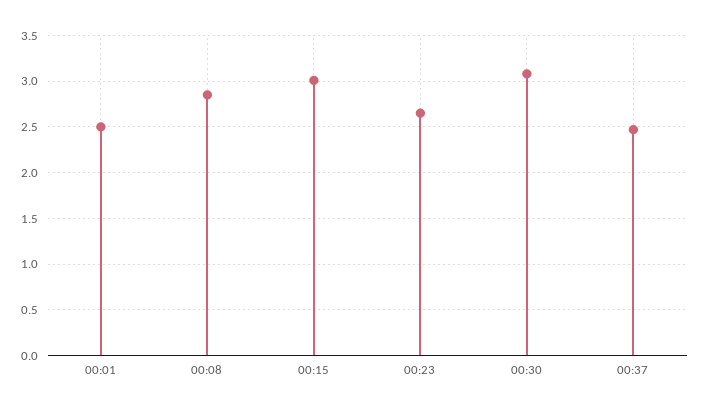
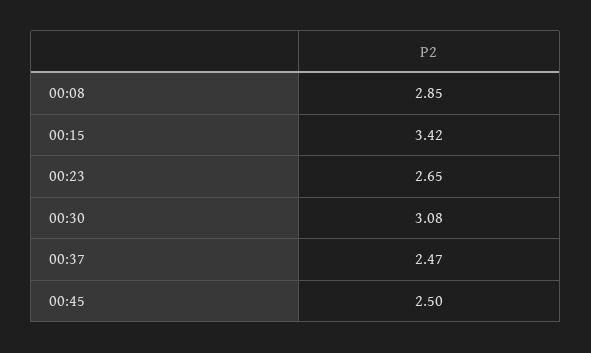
00:01: 2.5 -> none
00:15: 3 -> 3.42
00:45: none -> 2.5

